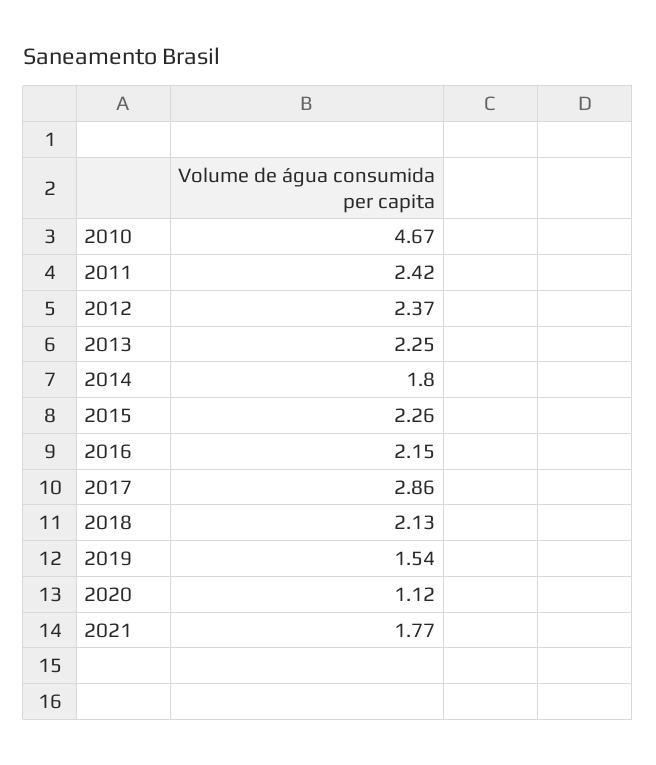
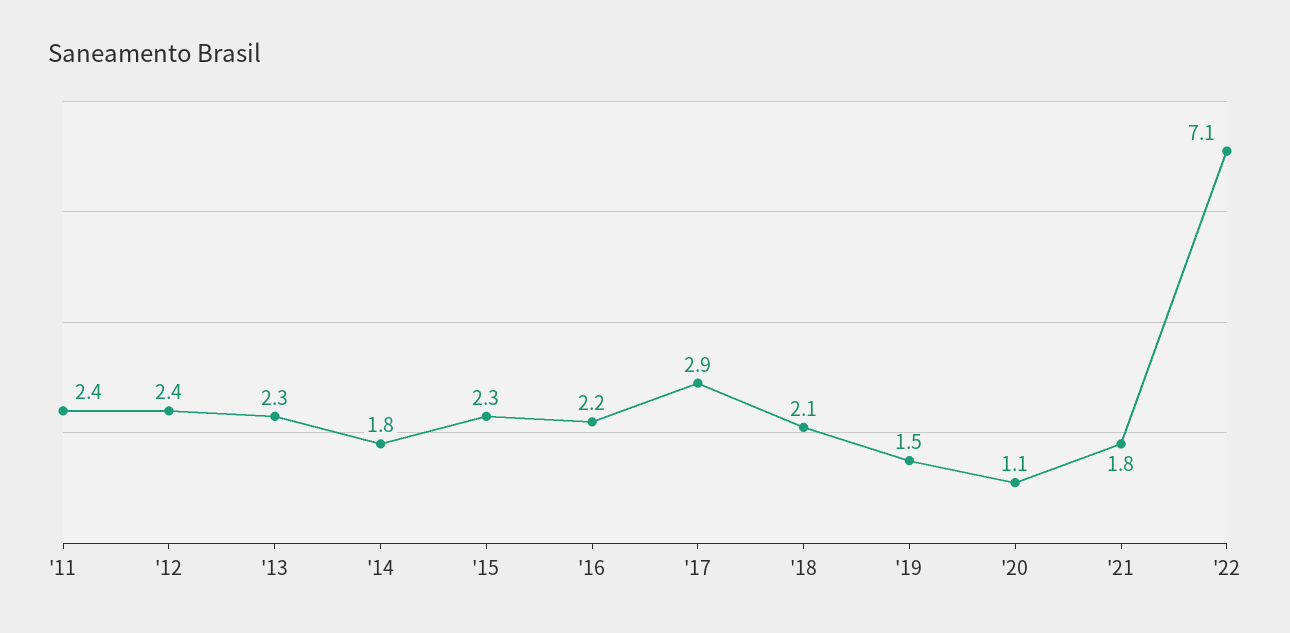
2010: 4.67 -> none
'22: none -> 7.1

